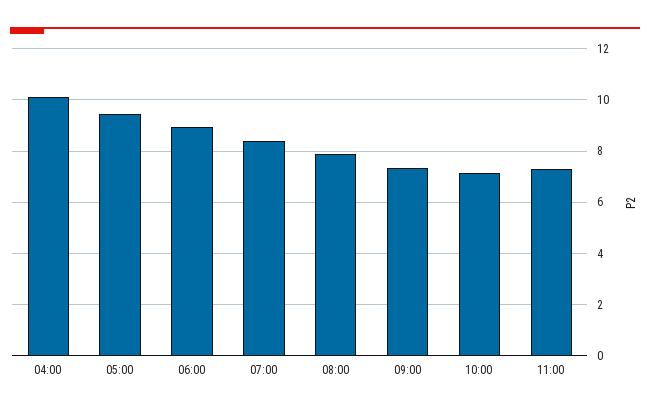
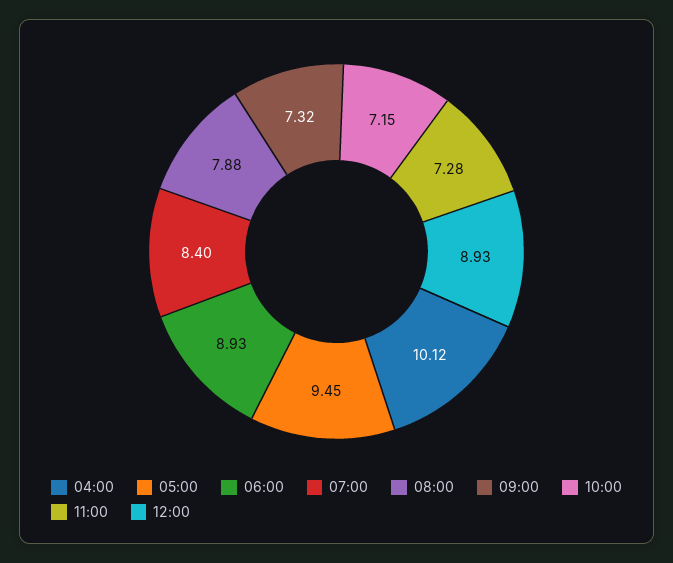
12:00: none -> 8.93

